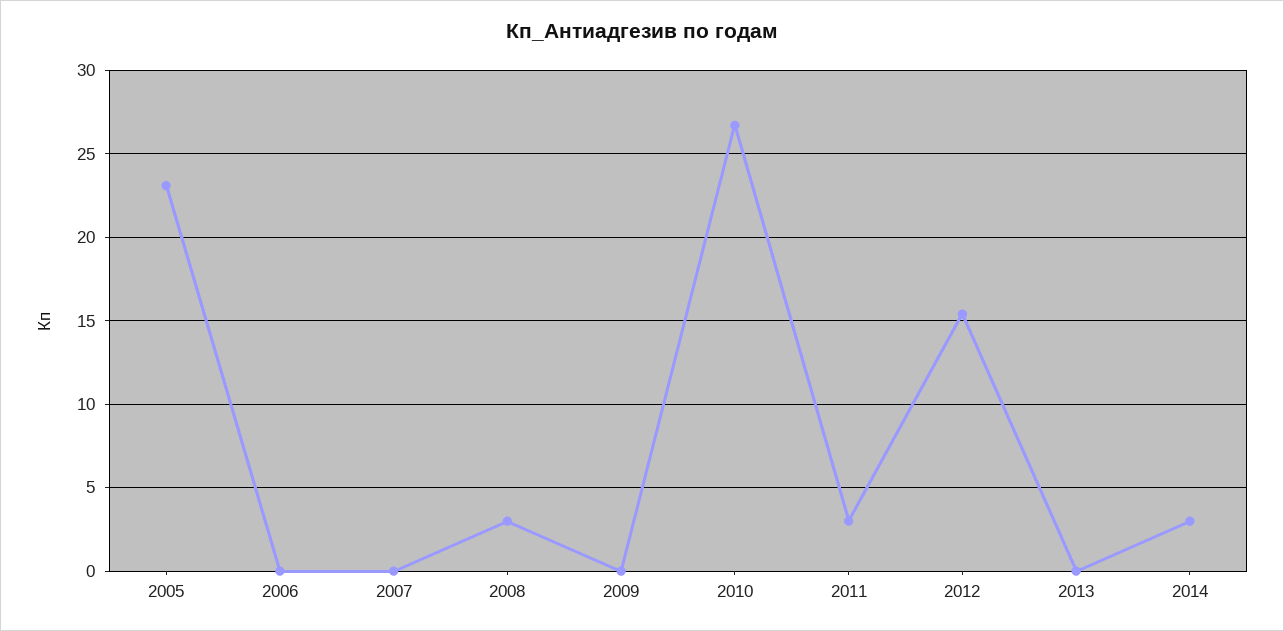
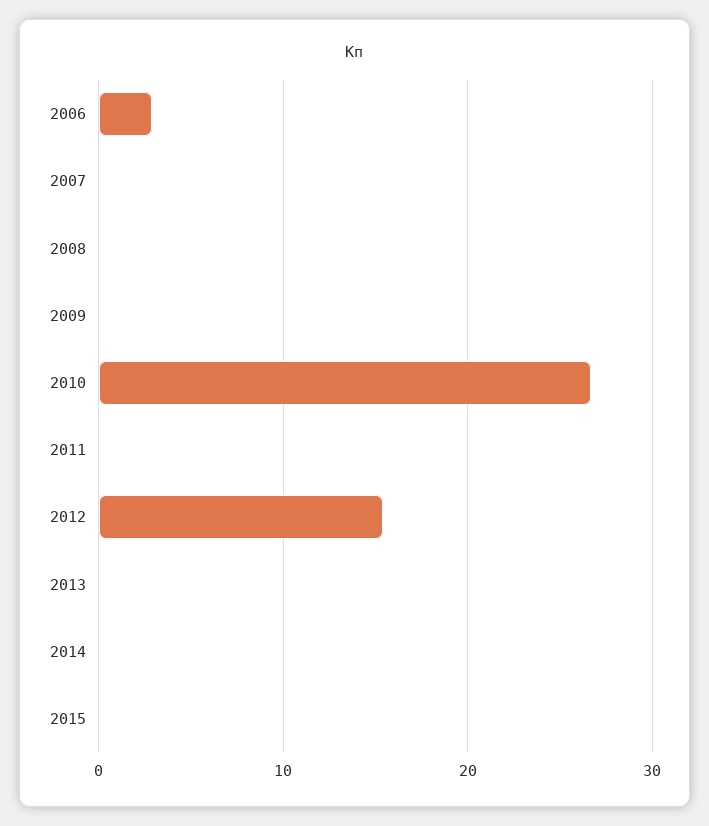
2005: 23 -> none
2006: 0 -> 3
2008: 3 -> 0
2011: 3 -> 0
2014: 3 -> 0
2015: none -> 0

